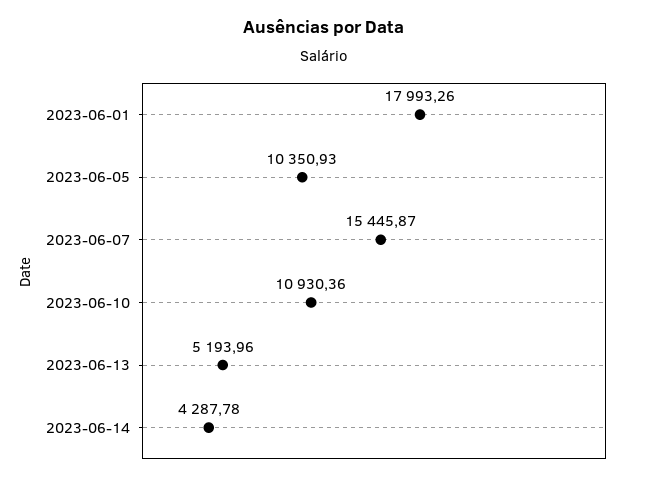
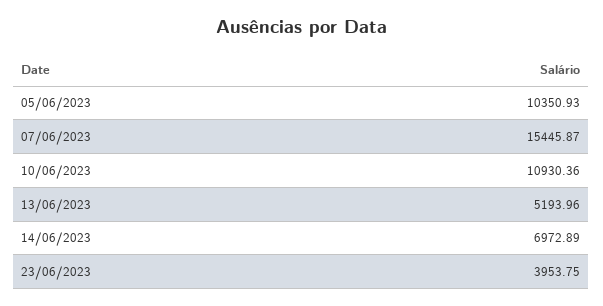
2023-06-01: 17993.26 -> none
2023-06-14: 4287.78 -> 6972.89
23/06/2023: none -> 3953.75

